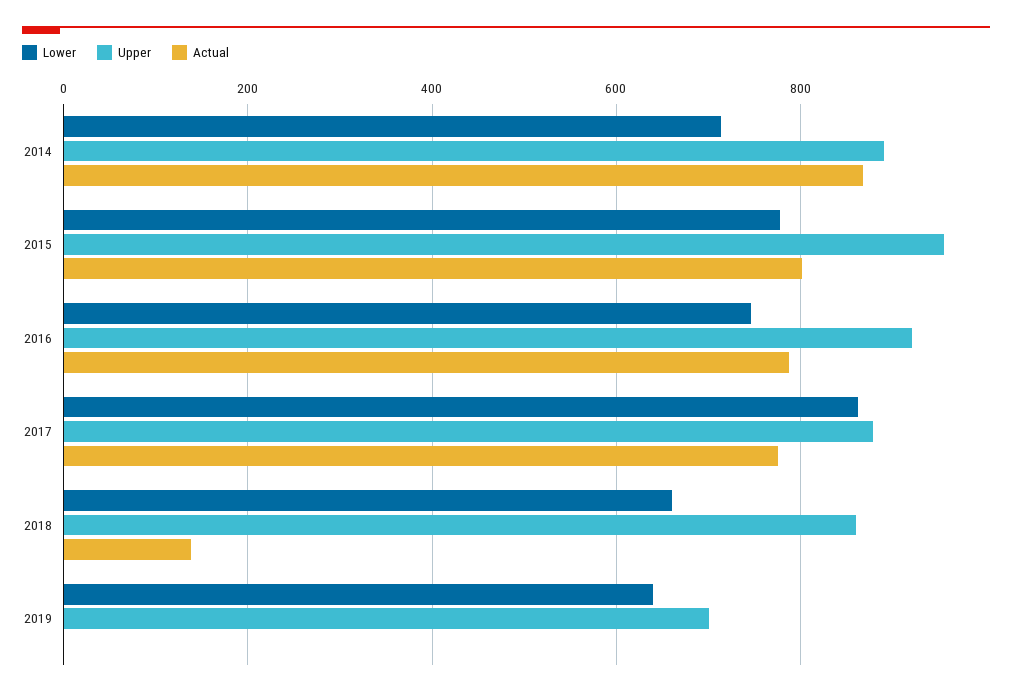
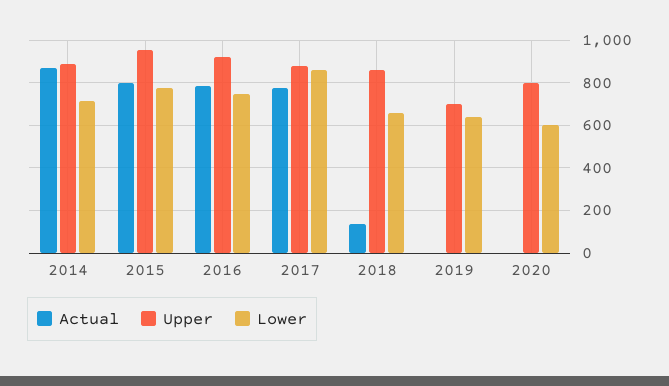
Actual, 2020: none -> 0
Upper, 2020: none -> 800
Lower, 2020: none -> 600

